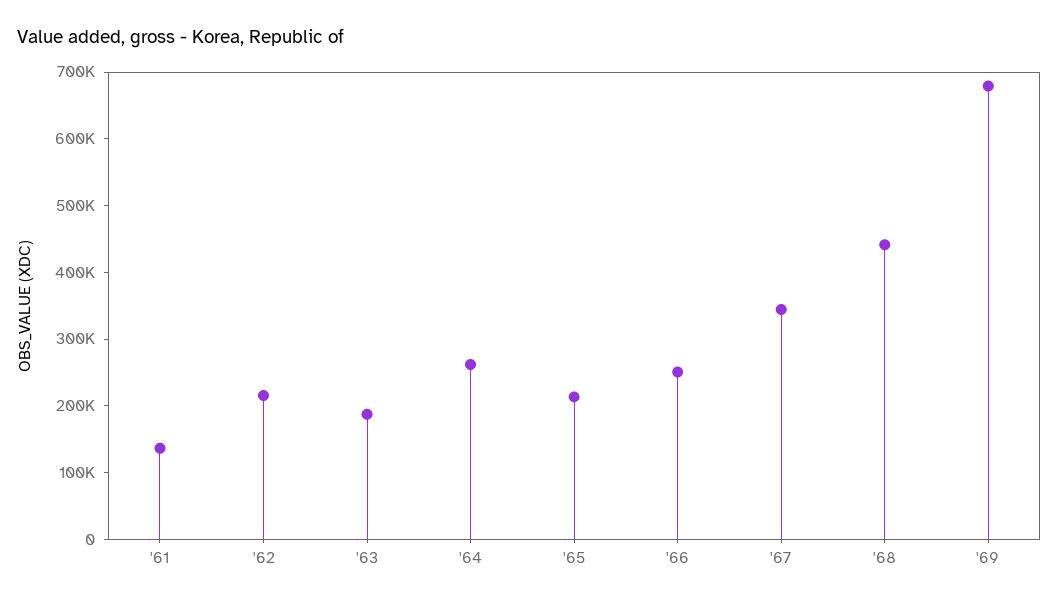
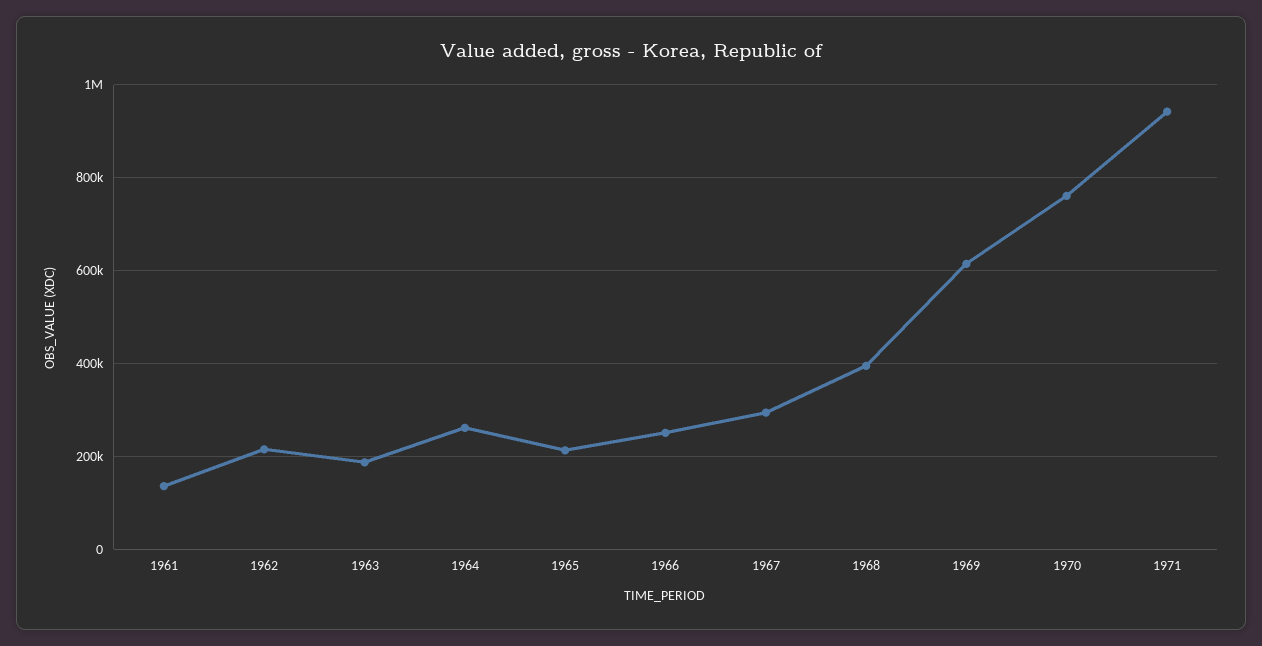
'67: 340000 -> 300000
'68: 440000 -> 400000
'69: 680000 -> 620000
1970: none -> 760000
1971: none -> 940000

